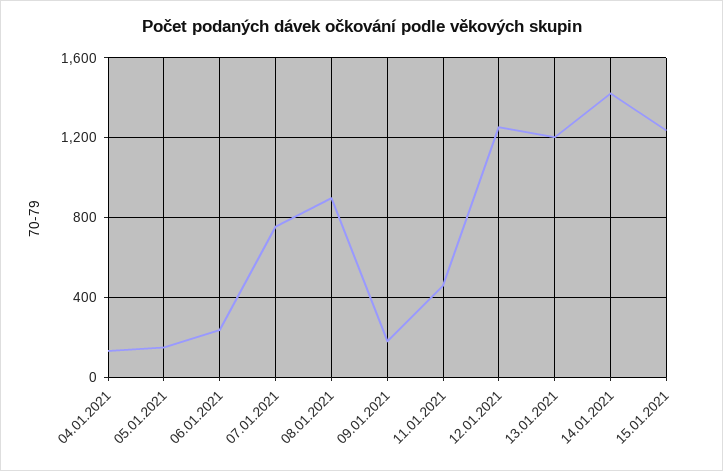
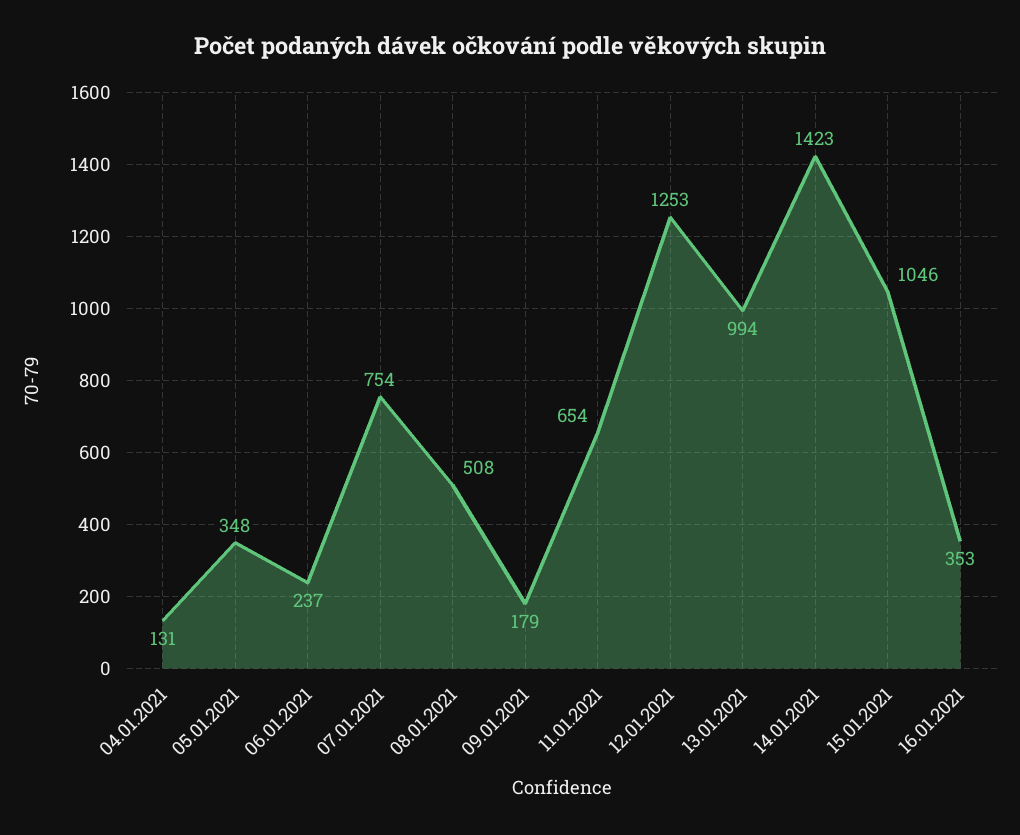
05.01.2021: 150 -> 348
08.01.2021: 900 -> 508
11.01.2021: 450 -> 654
13.01.2021: 1200 -> 994
15.01.2021: 1250 -> 1046
16.01.2021: none -> 353

